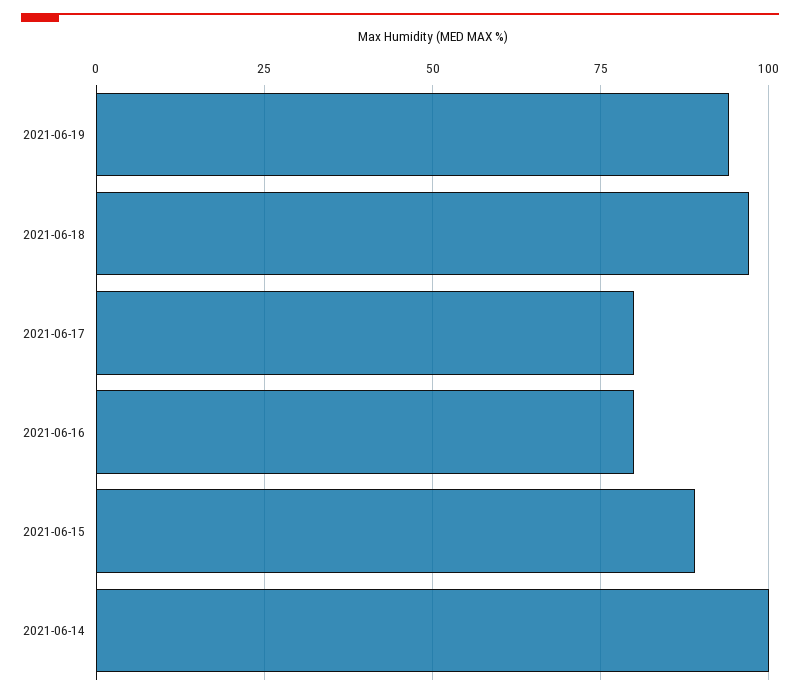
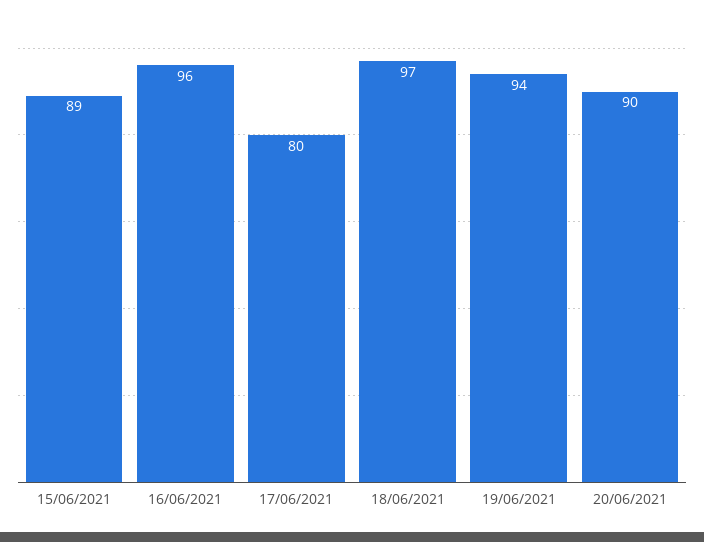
2021-06-16: 80 -> 96
2021-06-14: 100 -> none
20/06/2021: none -> 90

